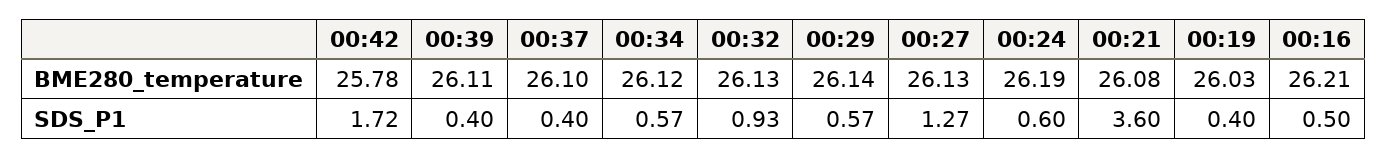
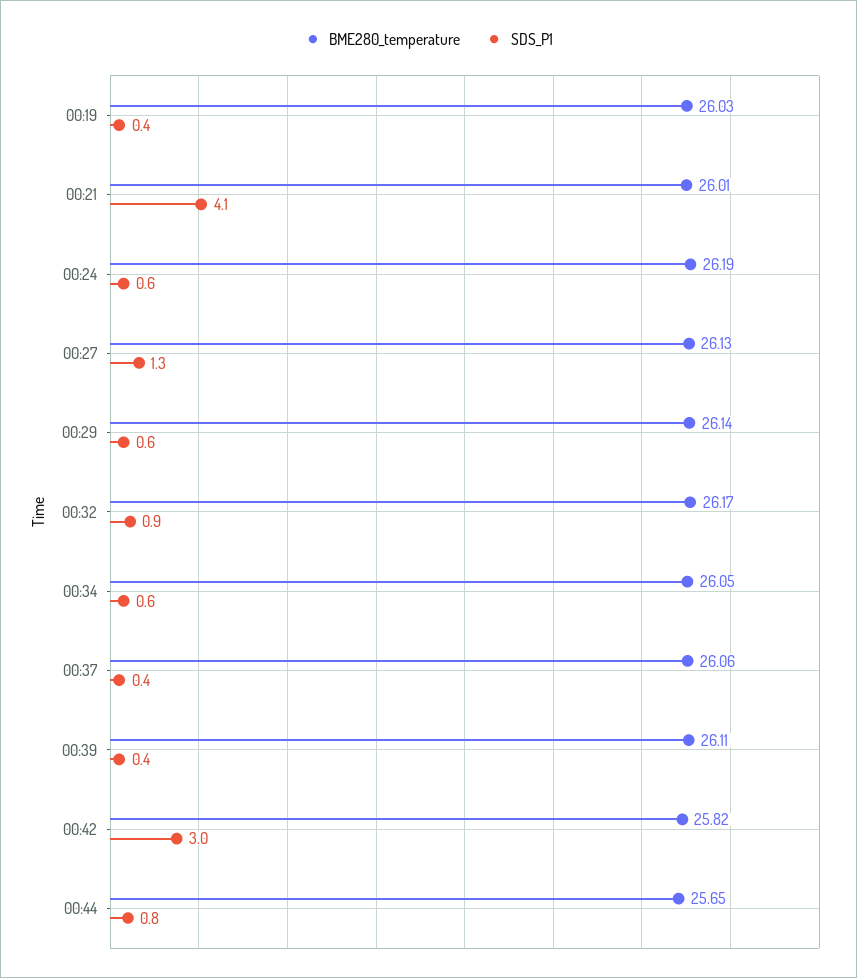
BME280_temperature, 00:42: 25.78 -> 25.82
BME280_temperature, 00:37: 26.1 -> 26.06
BME280_temperature, 00:34: 26.12 -> 26.05
BME280_temperature, 00:32: 26.13 -> 26.17
BME280_temperature, 00:21: 26.08 -> 26.01
BME280_temperature, 00:16: 26.21 -> none
SDS_P1, 00:42: 1.72 -> 3
SDS_P1, 00:21: 3.6 -> 4.1
SDS_P1, 00:16: 0.5 -> none
BME280_temperature, 00:44: none -> 25.65
SDS_P1, 00:44: none -> 0.8

